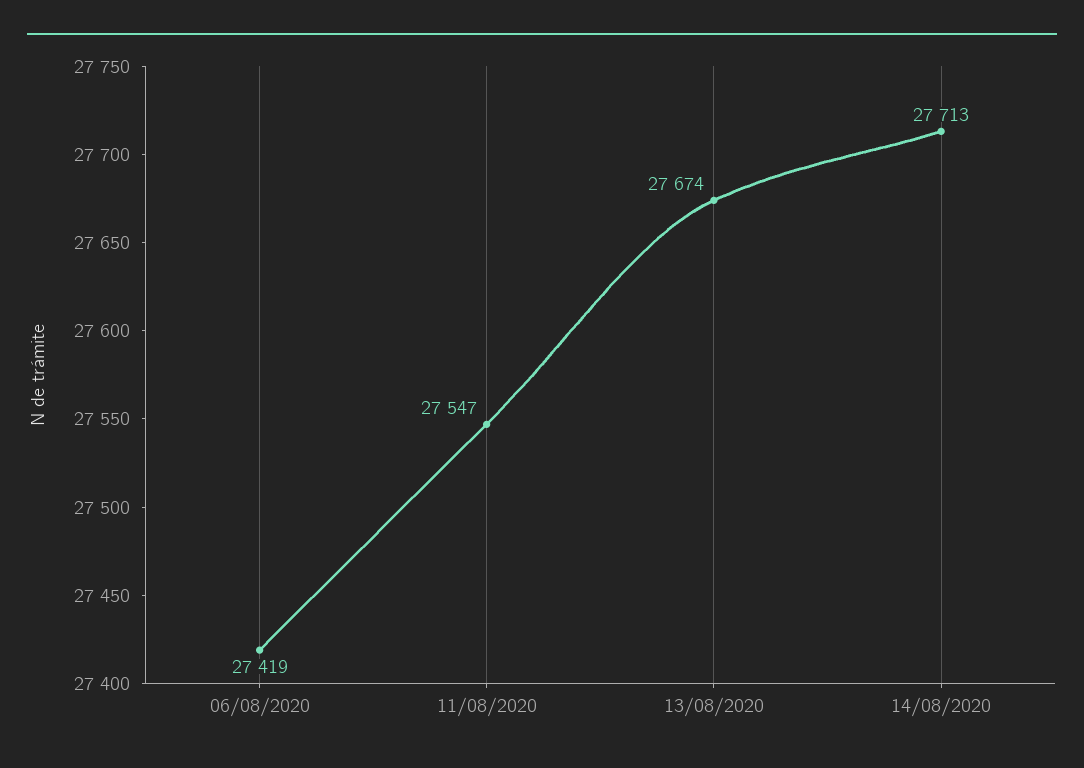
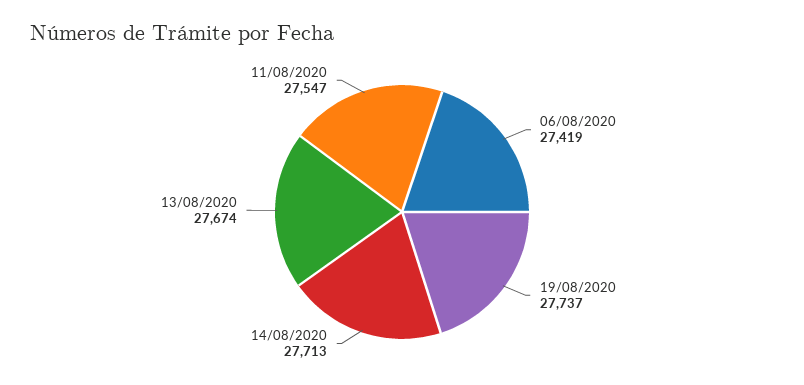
19/08/2020: none -> 27737

